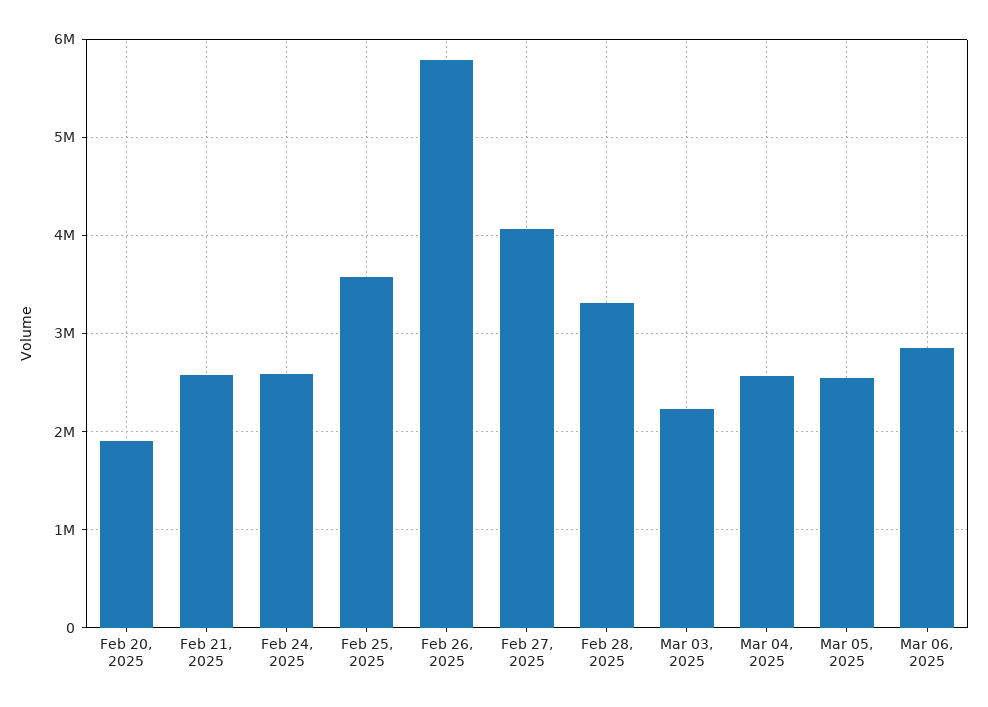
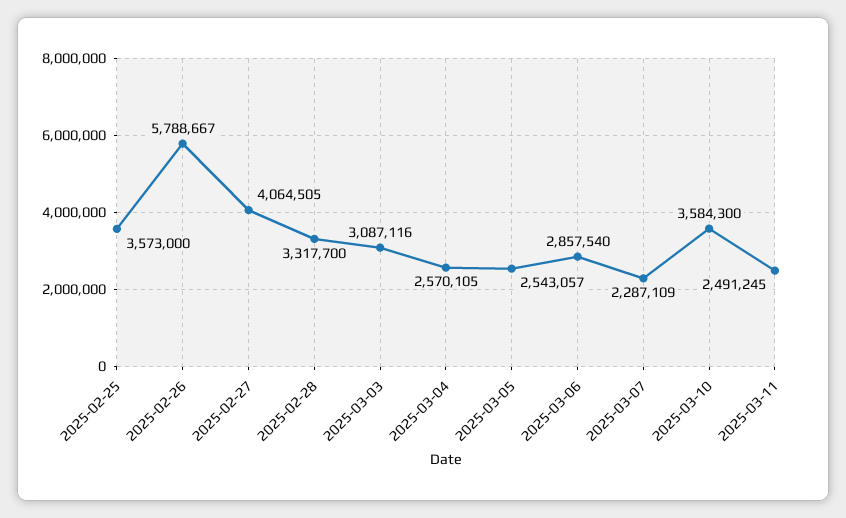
Feb 20, 2025: 1900000 -> none
Feb 21, 2025: 2600000 -> none
Feb 24, 2025: 2600000 -> none
Mar 03, 2025: 2200000 -> 3087116
2025-03-07: none -> 2287109
2025-03-10: none -> 3584300
2025-03-11: none -> 2491245

